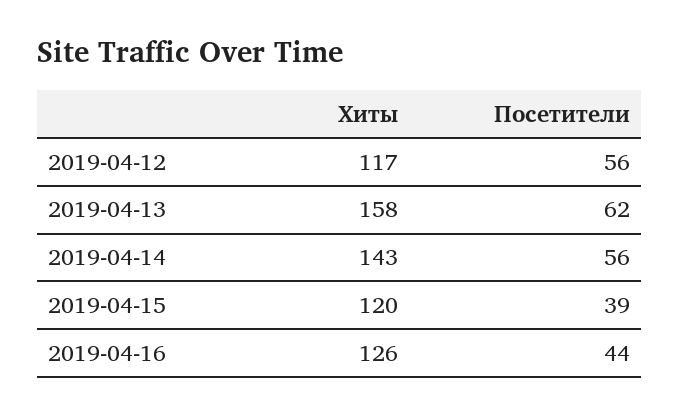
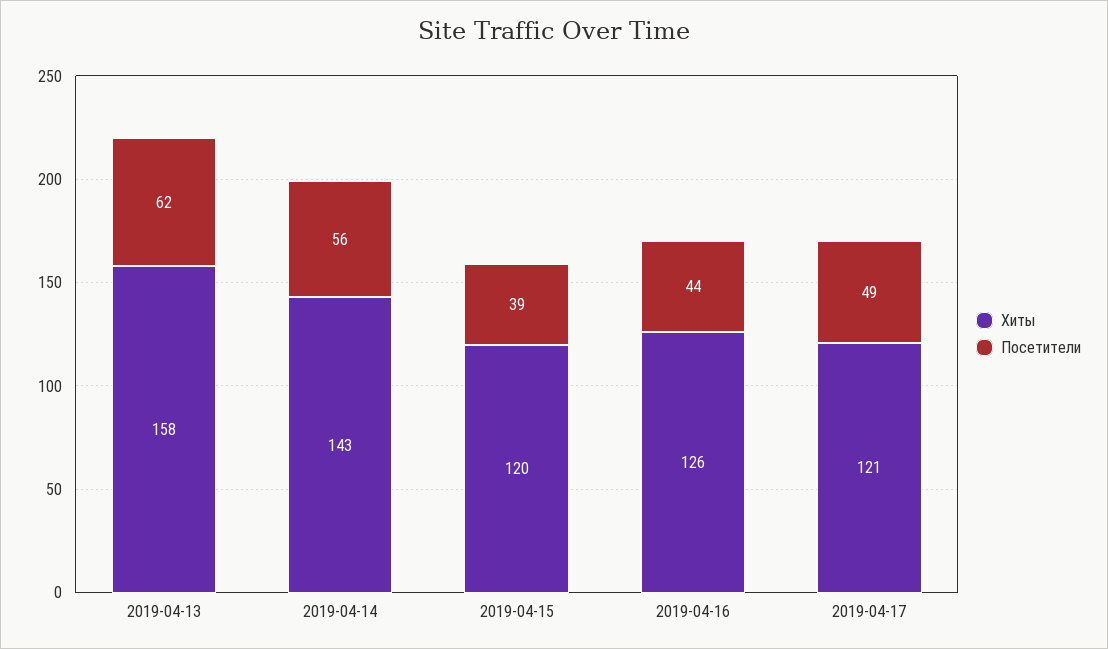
Хиты, 2019-04-12: 117 -> none
Посетители, 2019-04-12: 56 -> none
Хиты, 2019-04-17: none -> 121
Посетители, 2019-04-17: none -> 49

